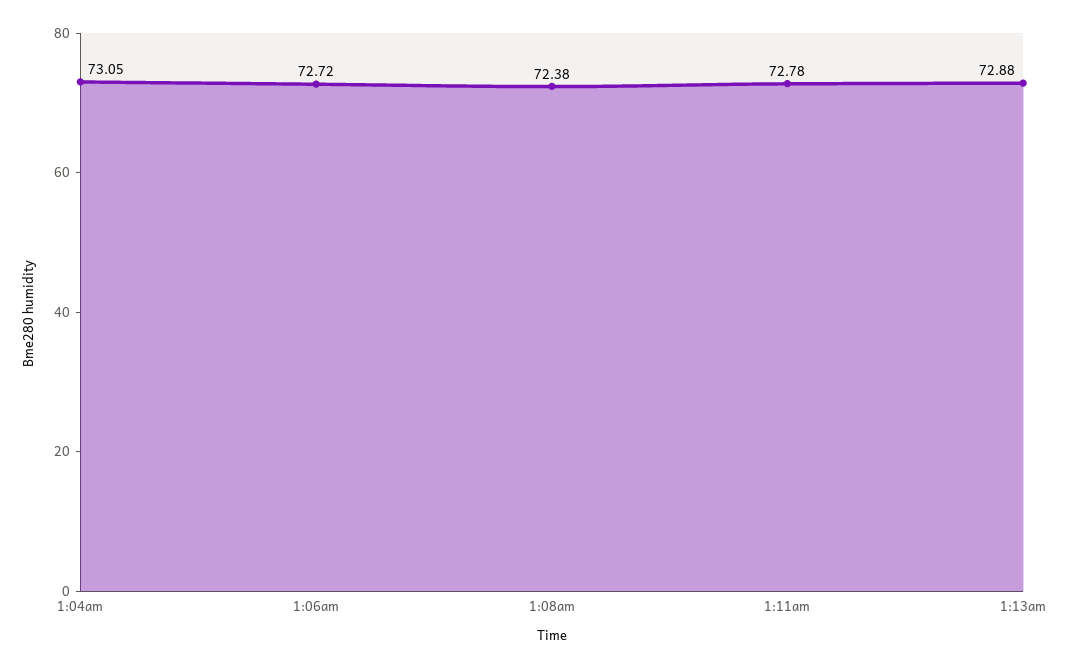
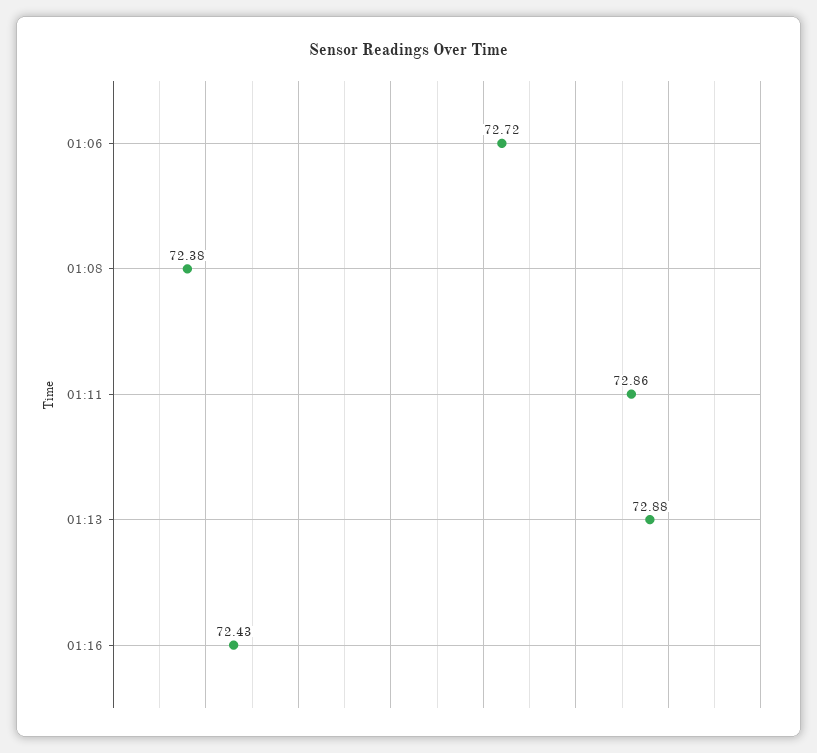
1:04am: 73.05 -> none
1:11am: 72.78 -> 72.86
01:16: none -> 72.43

